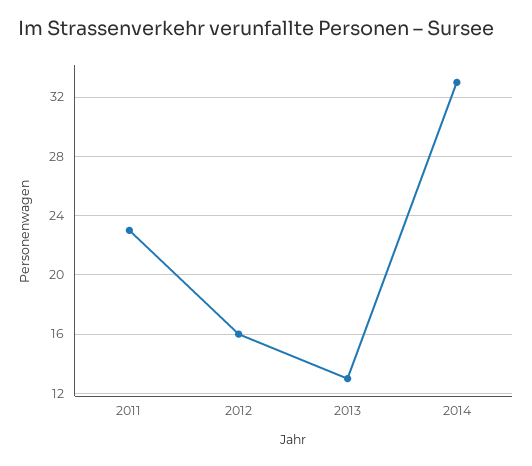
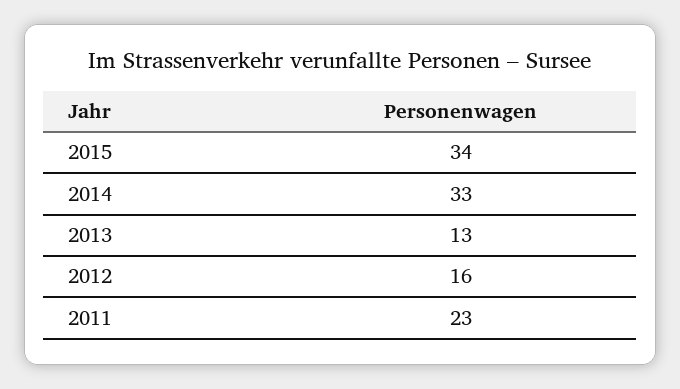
2015: none -> 34

